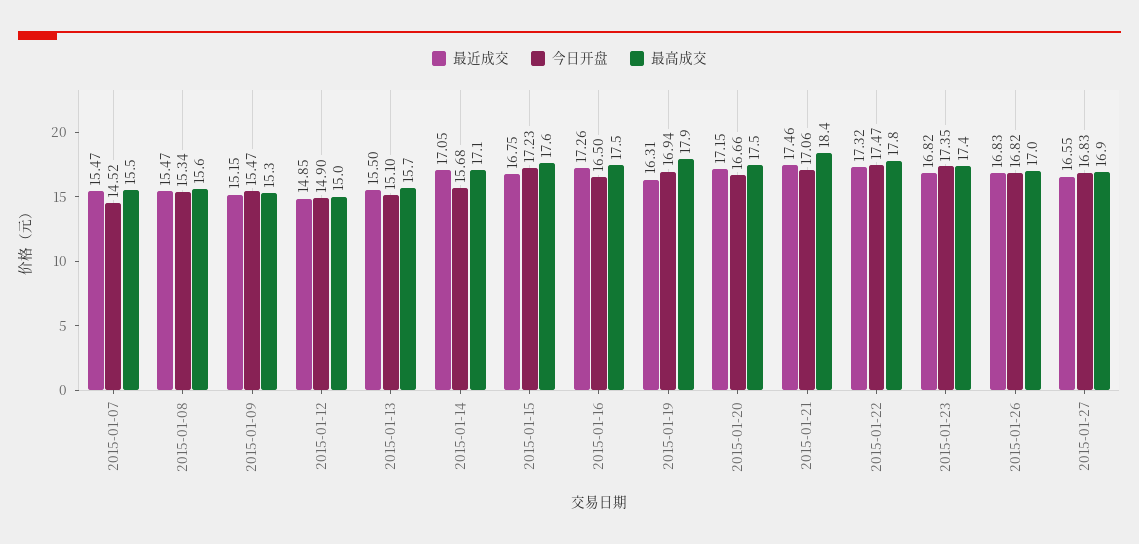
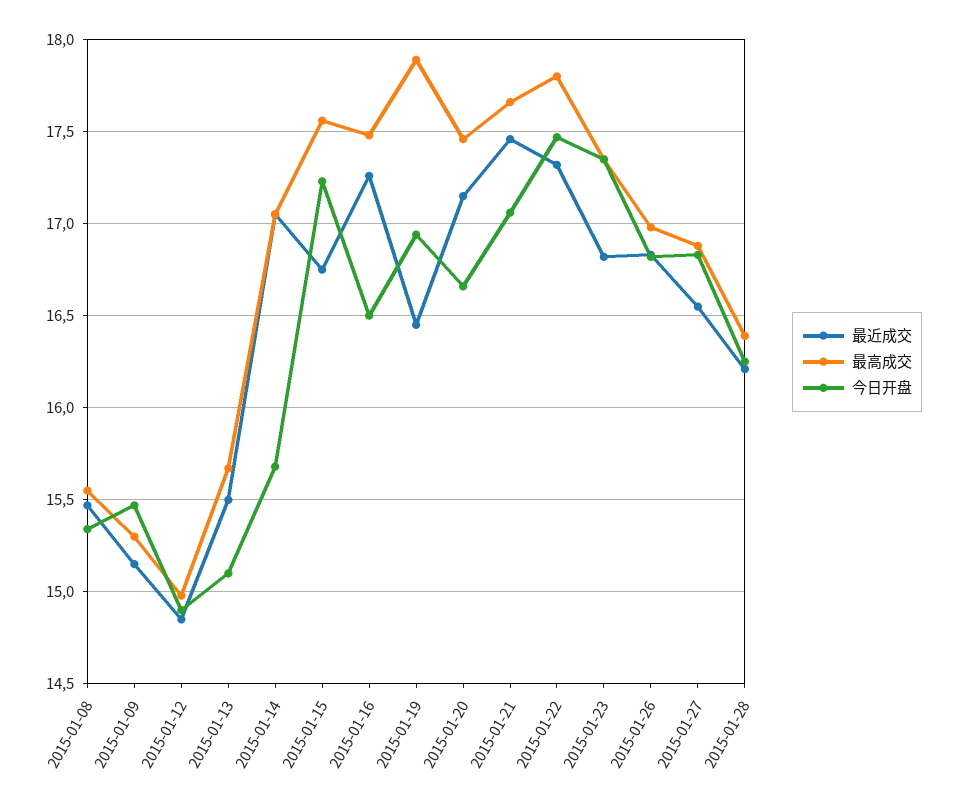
最近成交, 2015-01-07: 15.47 -> none
今日开盘, 2015-01-07: 14.52 -> none
最高成交, 2015-01-07: 15.5 -> none
最近成交, 2015-01-19: 16.31 -> 16.45
最高成交, 2015-01-21: 18.4 -> 17.65
最近成交, 2015-01-28: none -> 16.2
最高成交, 2015-01-28: none -> 16.4
今日开盘, 2015-01-28: none -> 16.25

